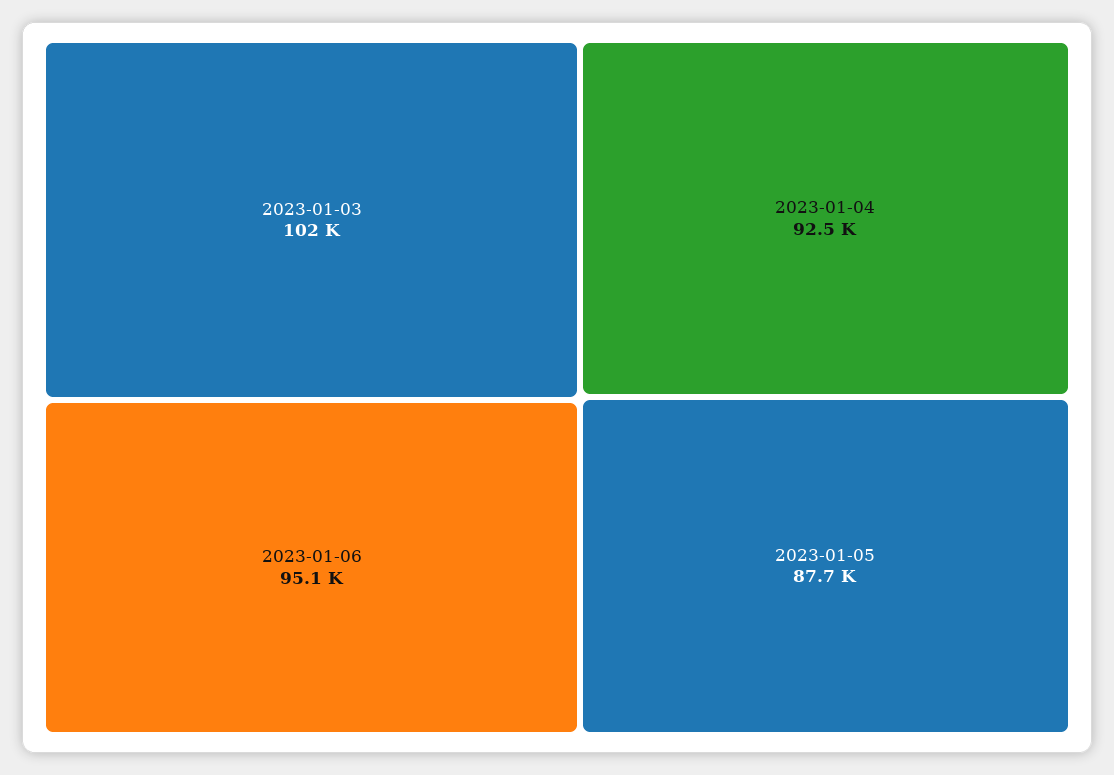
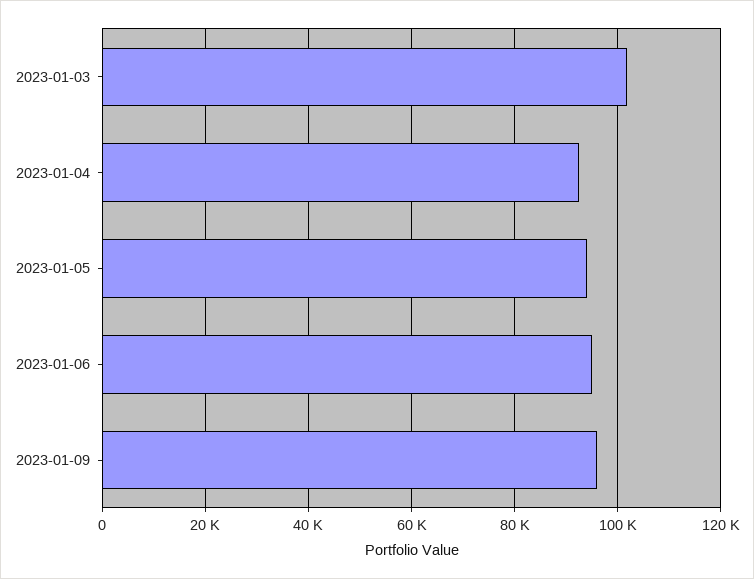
2023-01-05: 87700 -> 94000
2023-01-09: none -> 96000

